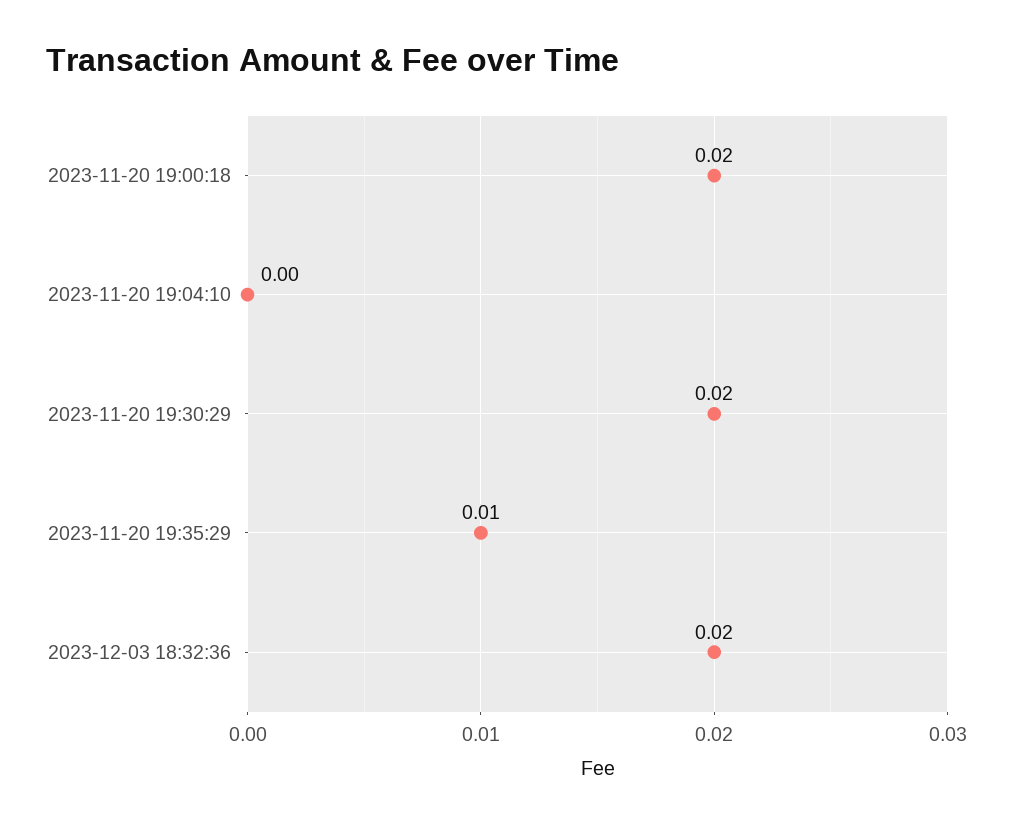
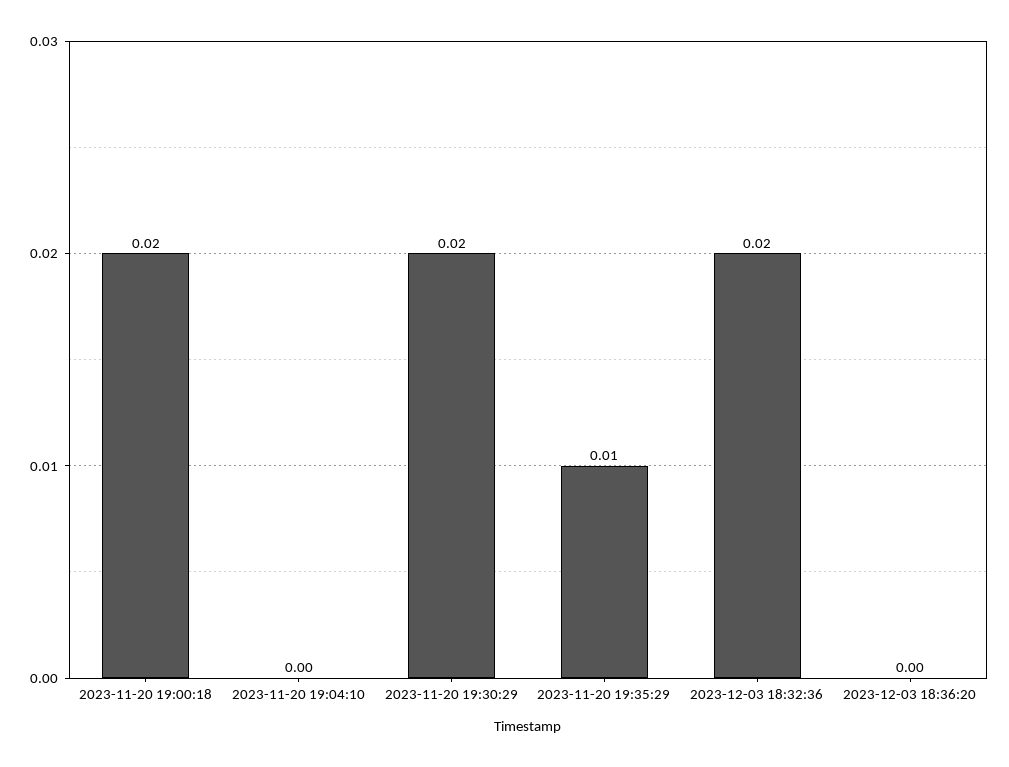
2023-12-03 18:36:20: none -> 0

